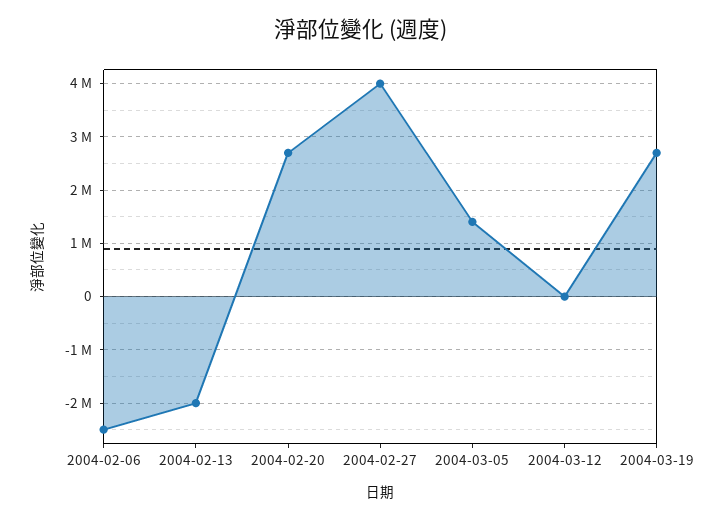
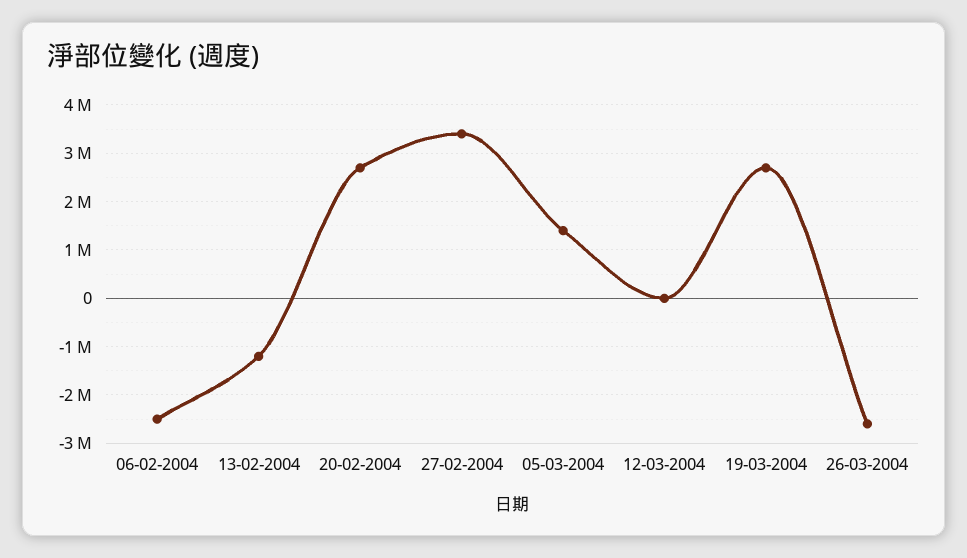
2004-02-13: -2000000 -> -1200000
2004-02-27: 4000000 -> 3400000
26-03-2004: none -> -2600000

